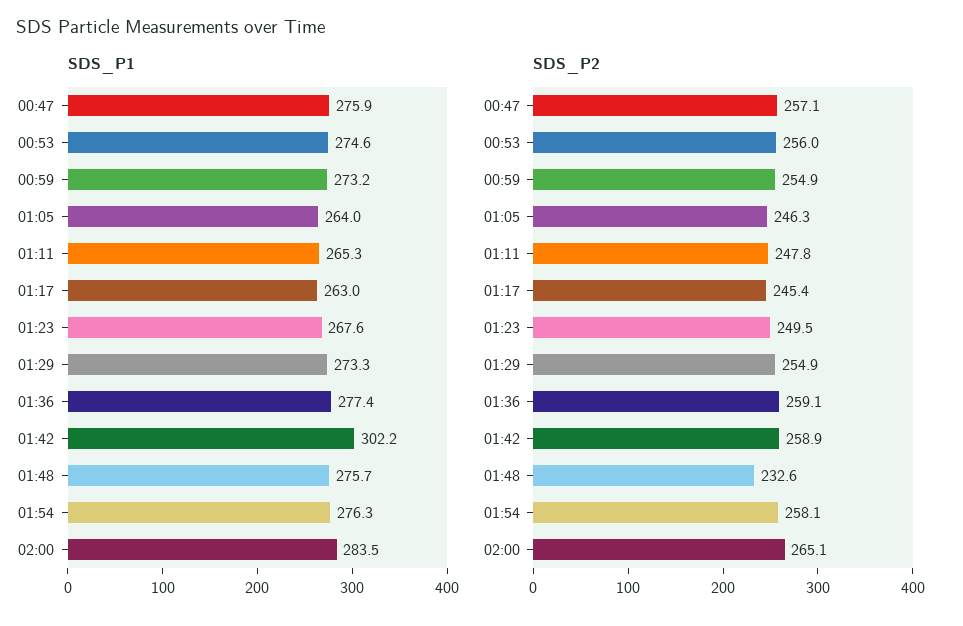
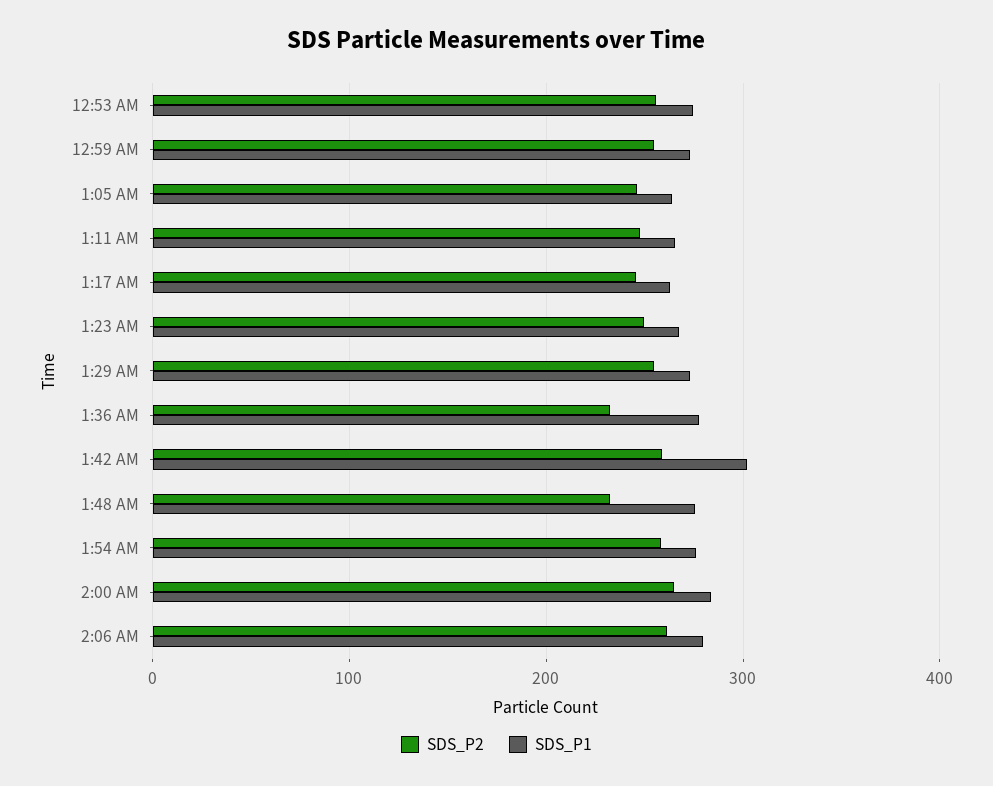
SDS_P1, 00:47: 275.9 -> none
SDS_P2, 00:47: 257.1 -> none
SDS_P2, 01:36: 259.1 -> 230
SDS_P2, 2:06 AM: none -> 260
SDS_P1, 2:06 AM: none -> 280

